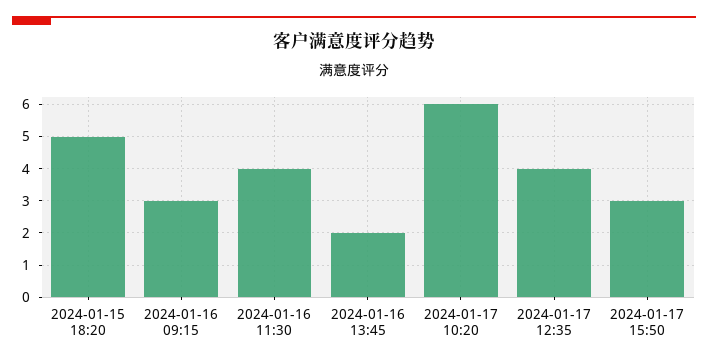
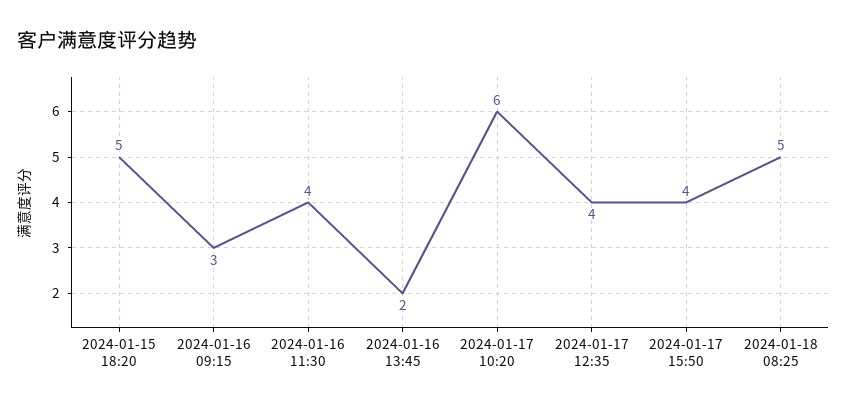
2024-01-17 15:50: 3 -> 4
2024-01-18 08:25: none -> 5

